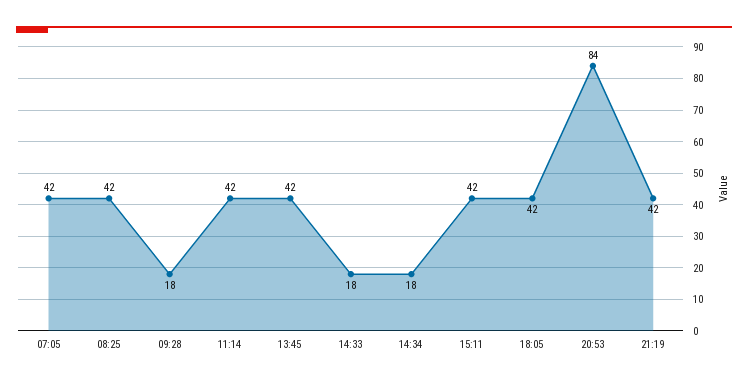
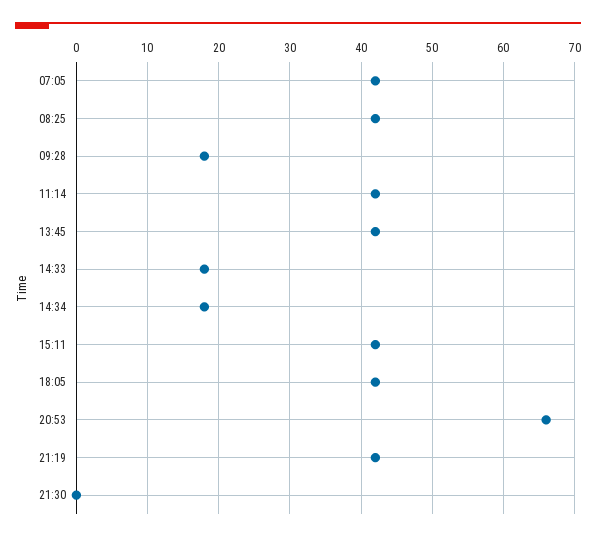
20:53: 84 -> 66
21:30: none -> 0

